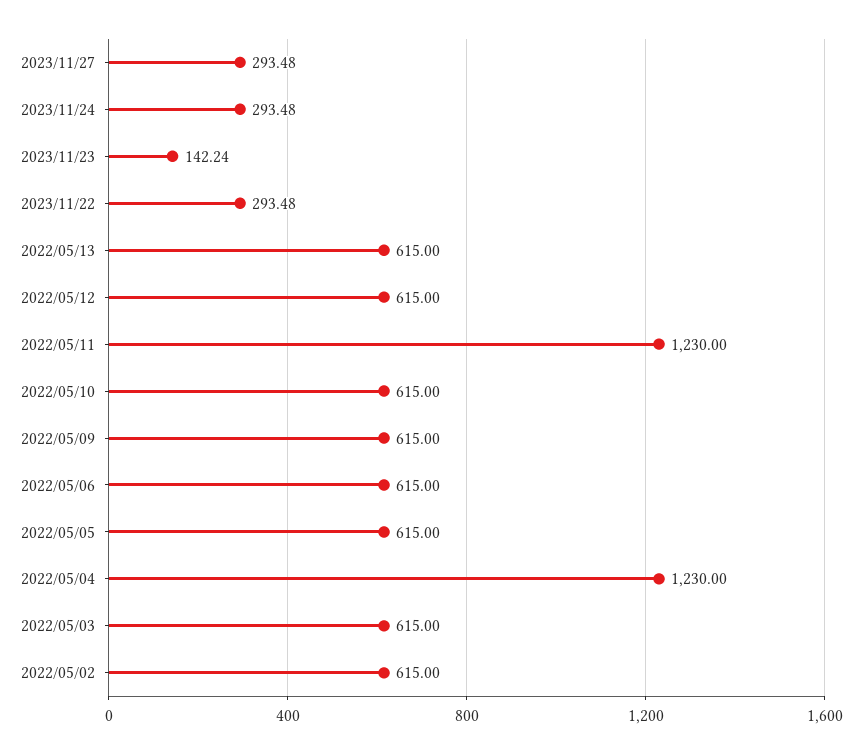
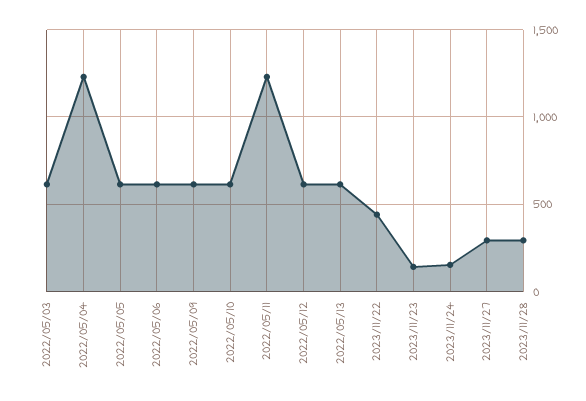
2023/11/24: 293.48 -> 150
2023/11/22: 293.48 -> 450
2022/05/02: 615 -> none
2023/11/28: none -> 300

